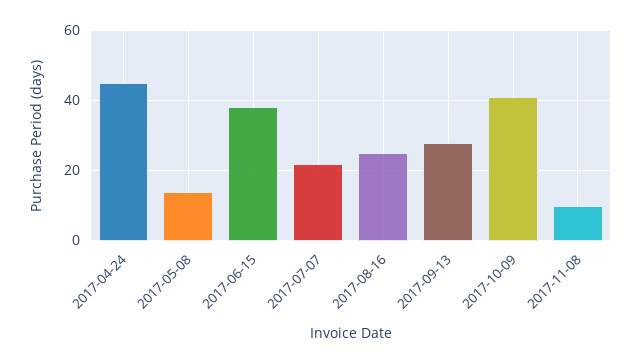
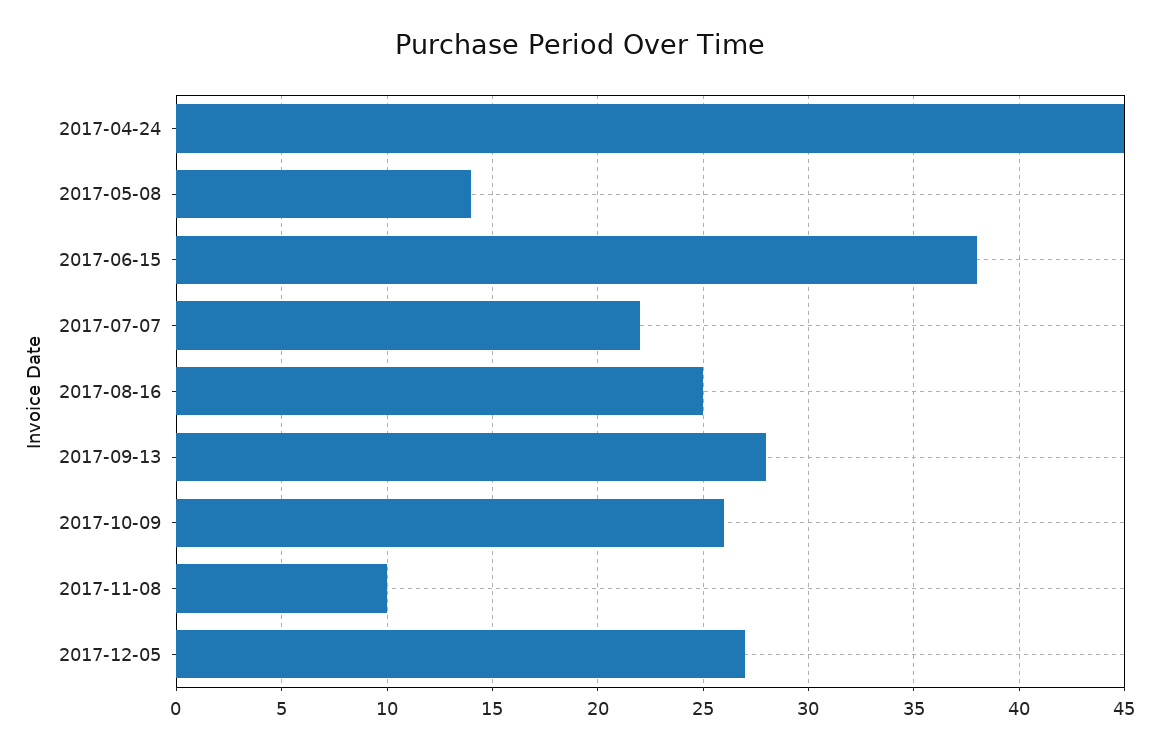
2017-10-09: 40 -> 26
2017-12-05: none -> 27

